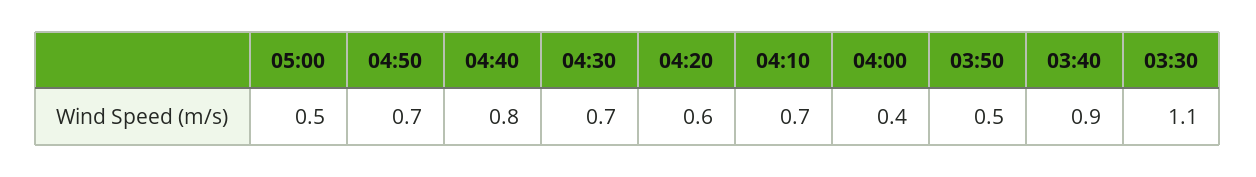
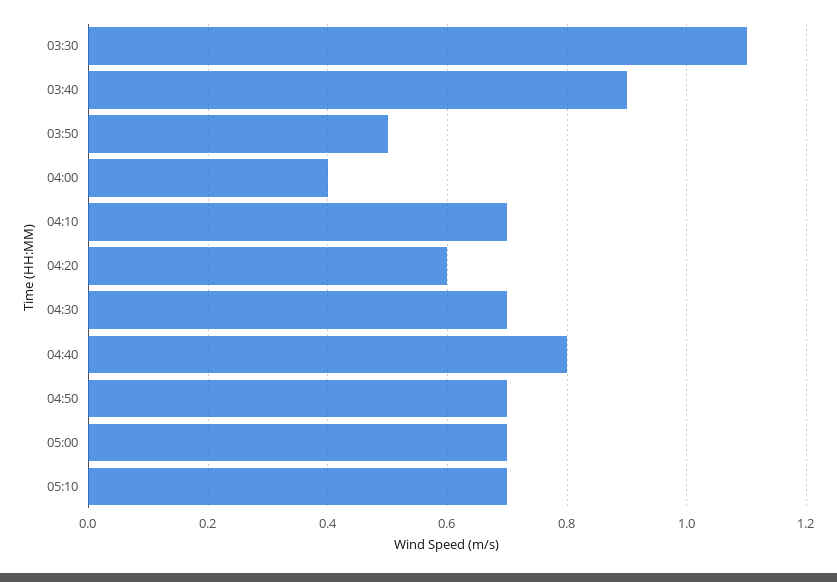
05:00: 0.5 -> 0.7
05:10: none -> 0.7

